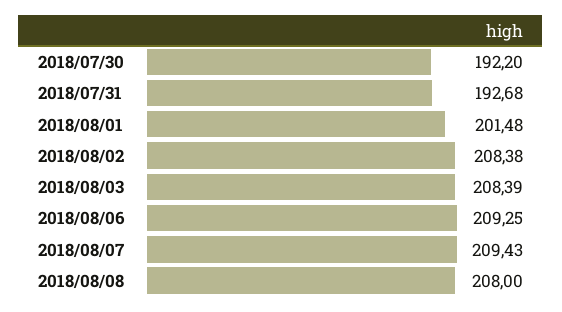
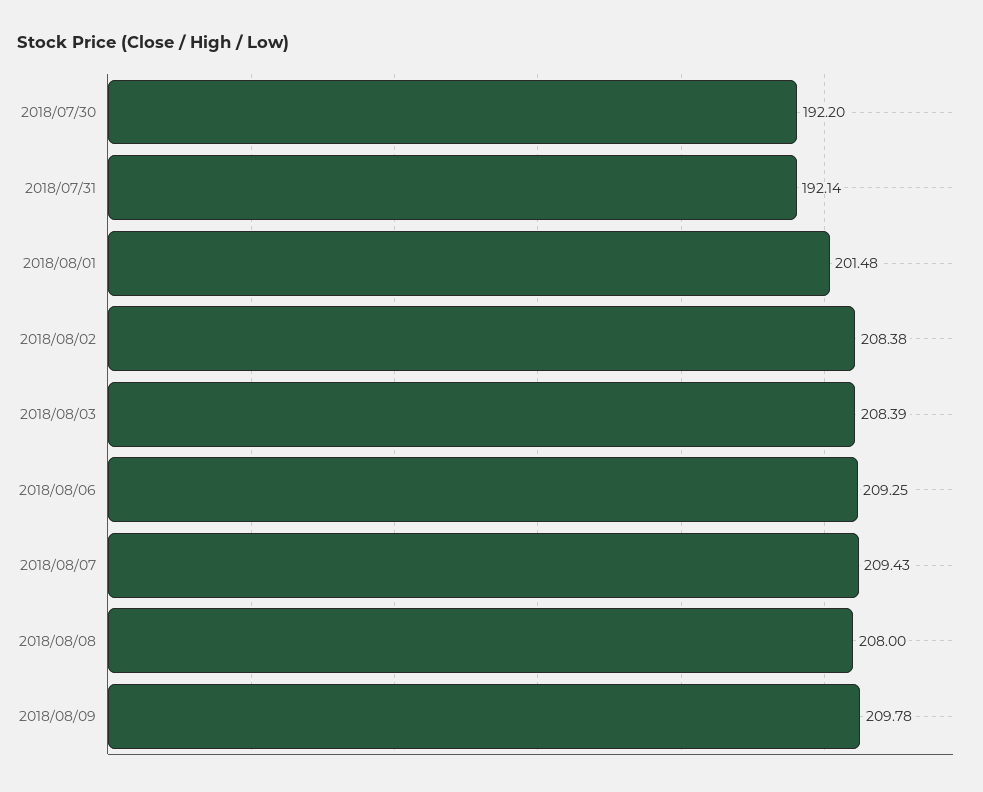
2018/07/31: 192.68 -> 192.14
2018/08/09: none -> 209.78

